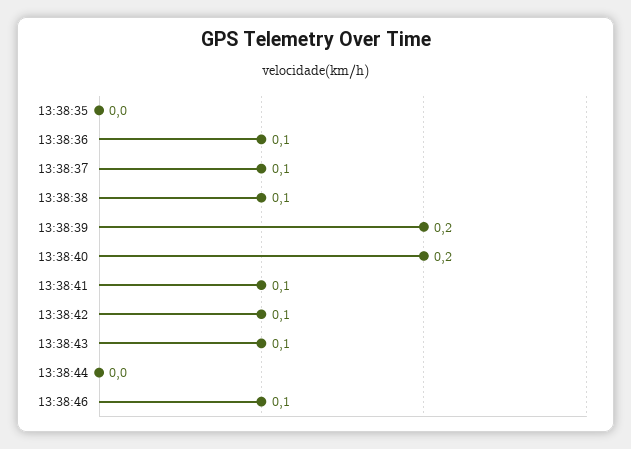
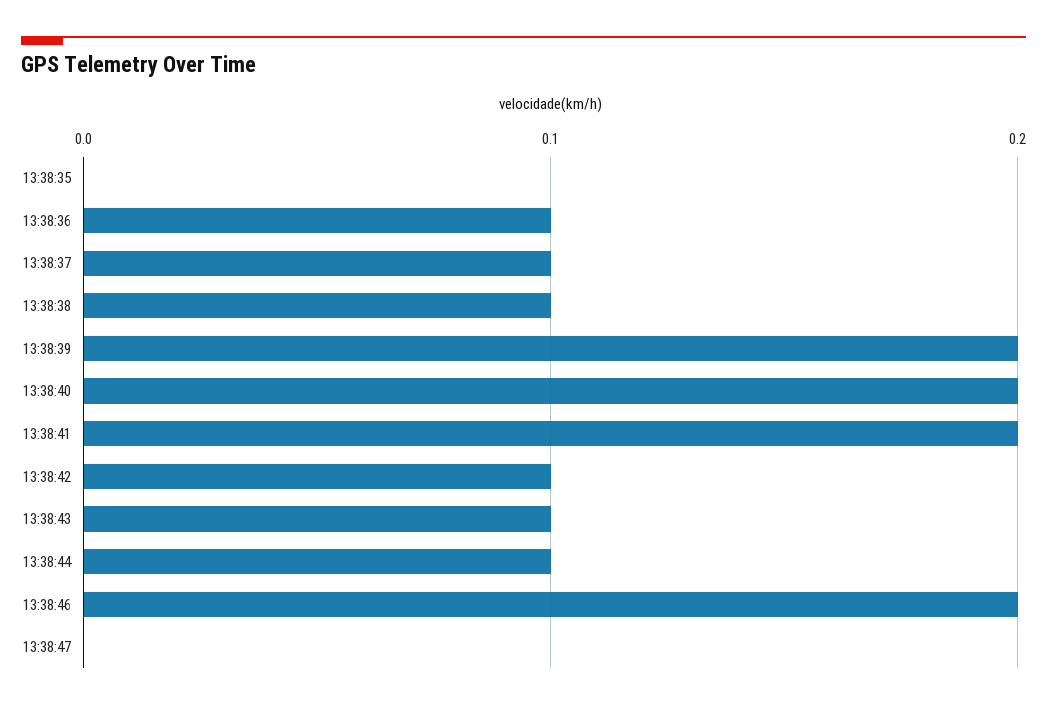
13:38:41: 0.1 -> 0.2
13:38:44: 0 -> 0.1
13:38:46: 0.1 -> 0.2
13:38:47: none -> 0

